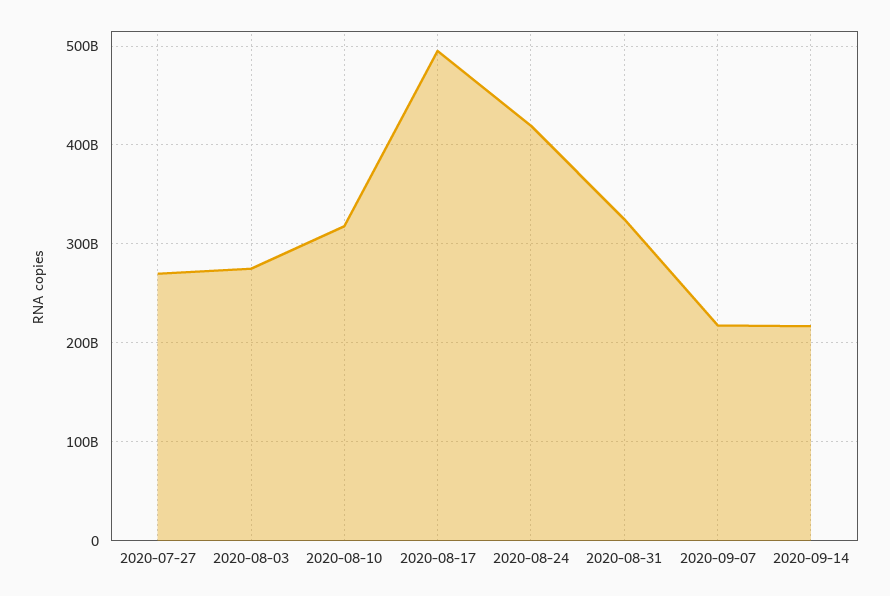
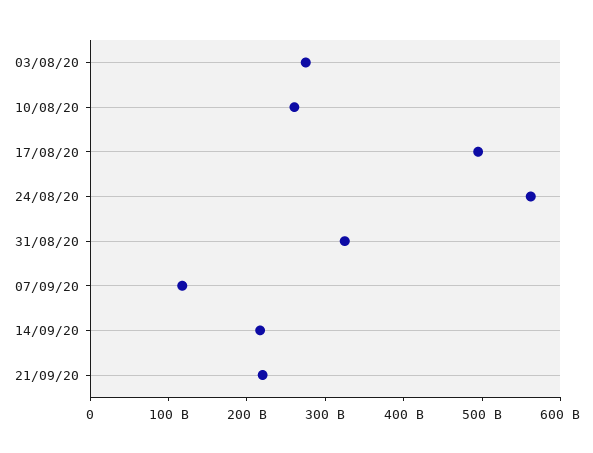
2020-07-27: 270000000000 -> none
2020-08-10: 320000000000 -> 260000000000
2020-08-24: 420000000000 -> 560000000000
2020-09-07: 220000000000 -> 120000000000
21/09/20: none -> 220000000000

